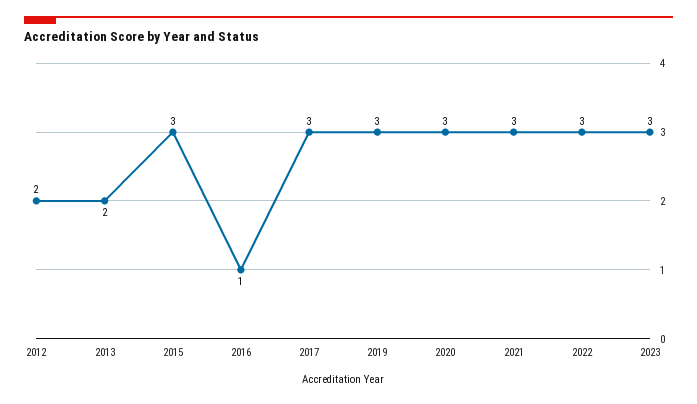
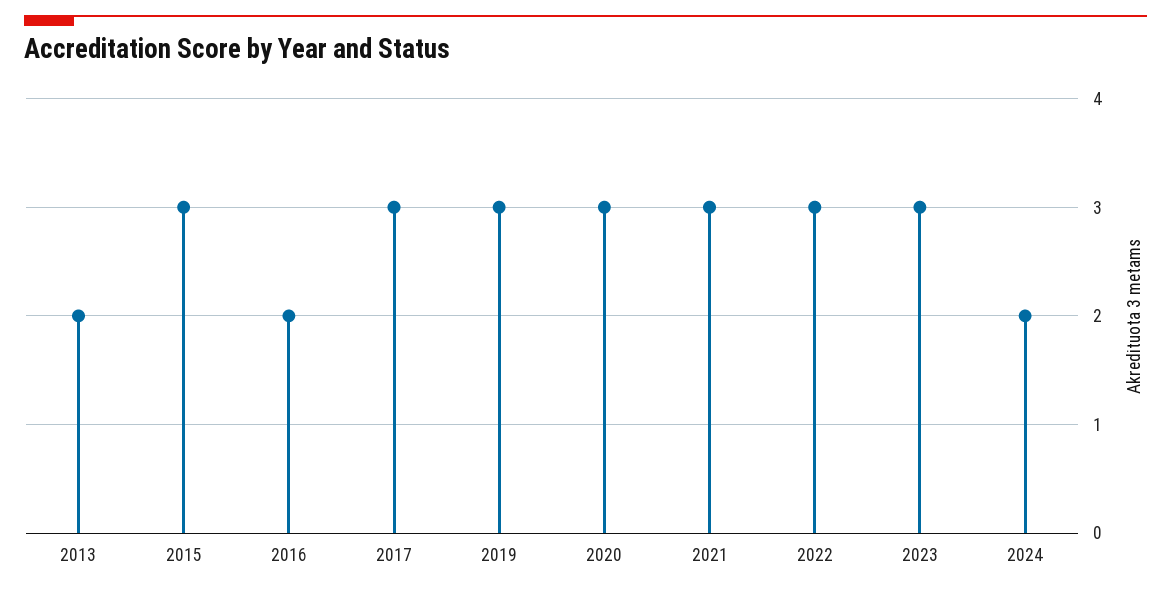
2012: 2 -> none
2016: 1 -> 2
2024: none -> 2

